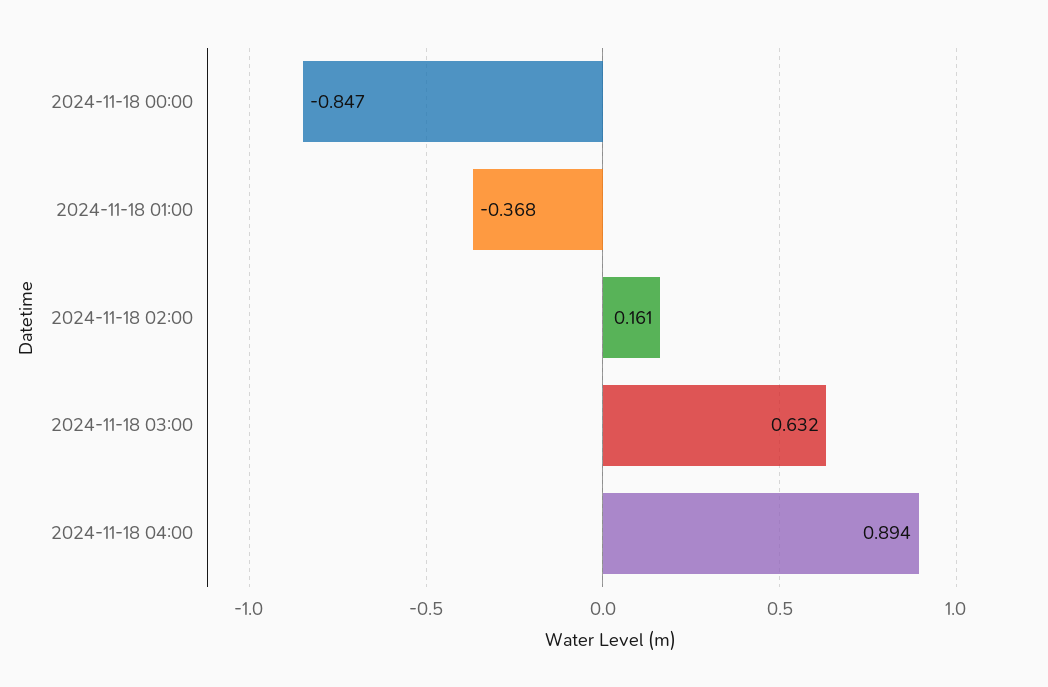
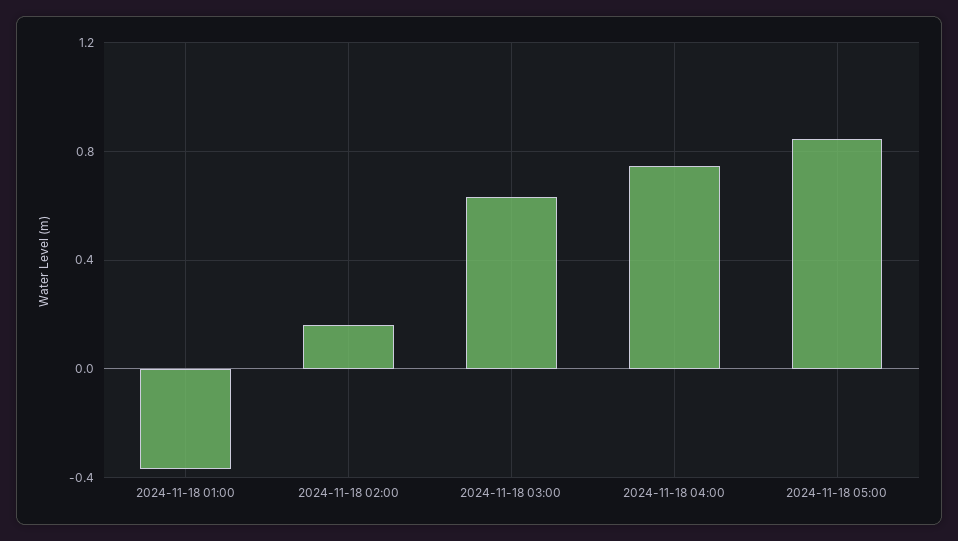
2024-11-18 00:00: -0.847 -> none
2024-11-18 04:00: 0.894 -> 0.75
2024-11-18 05:00: none -> 0.85

